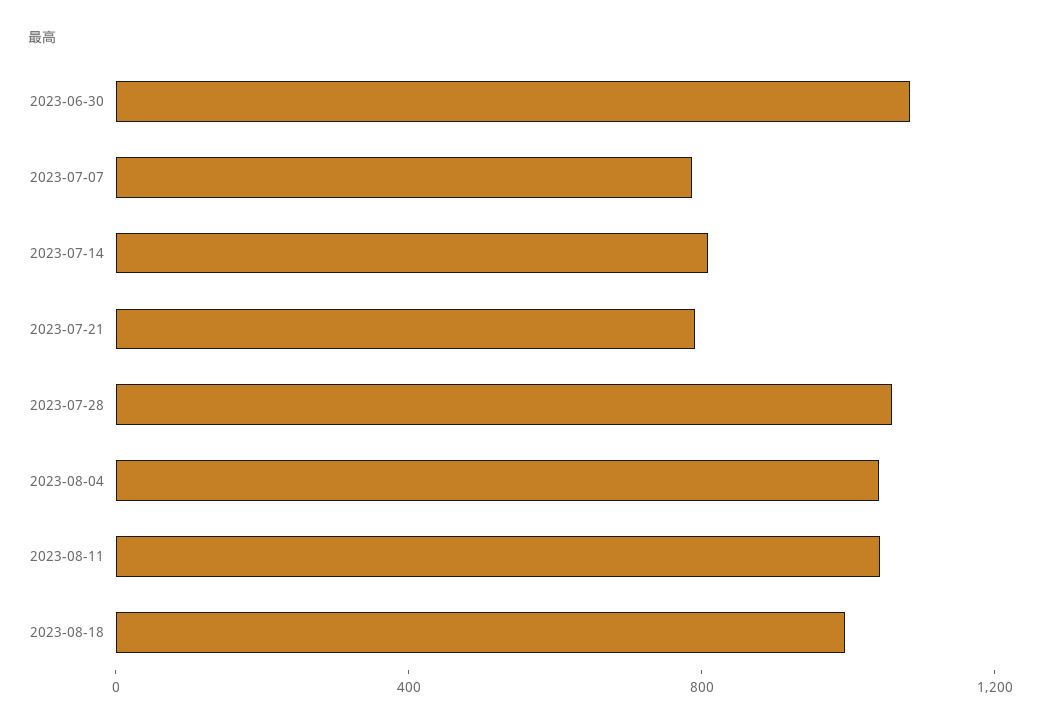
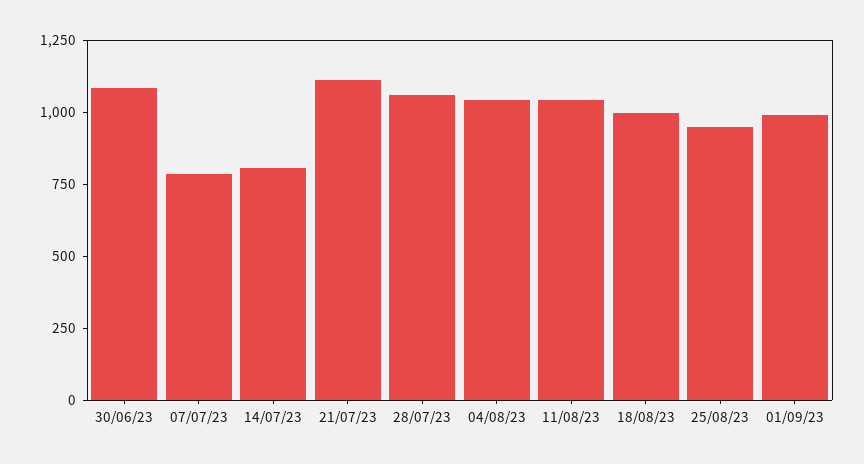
2023-07-21: 800 -> 1100
25/08/23: none -> 950
01/09/23: none -> 1000

